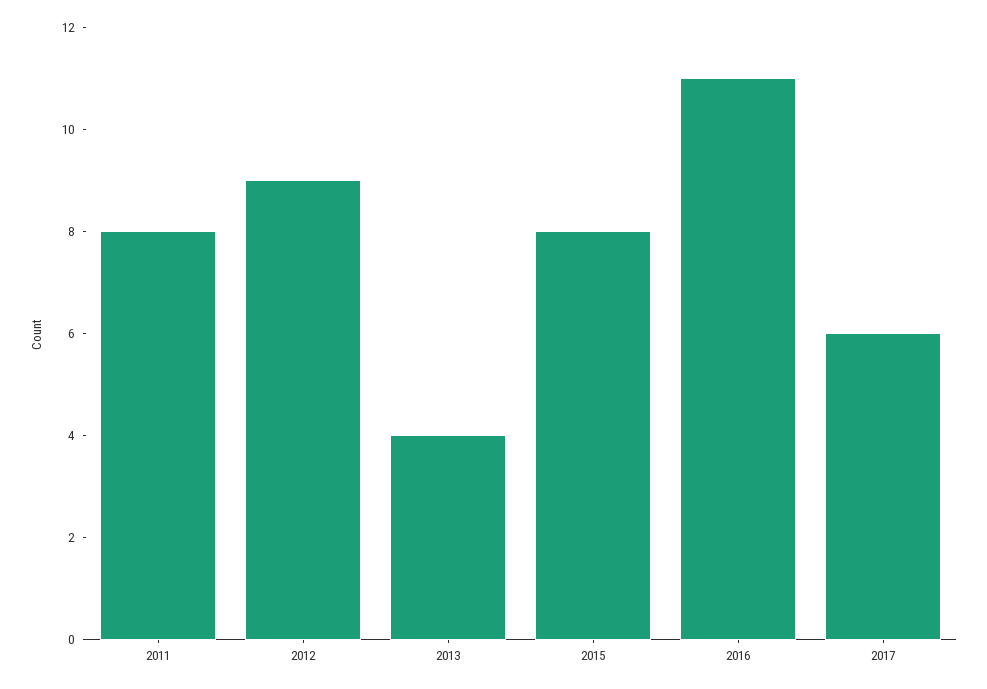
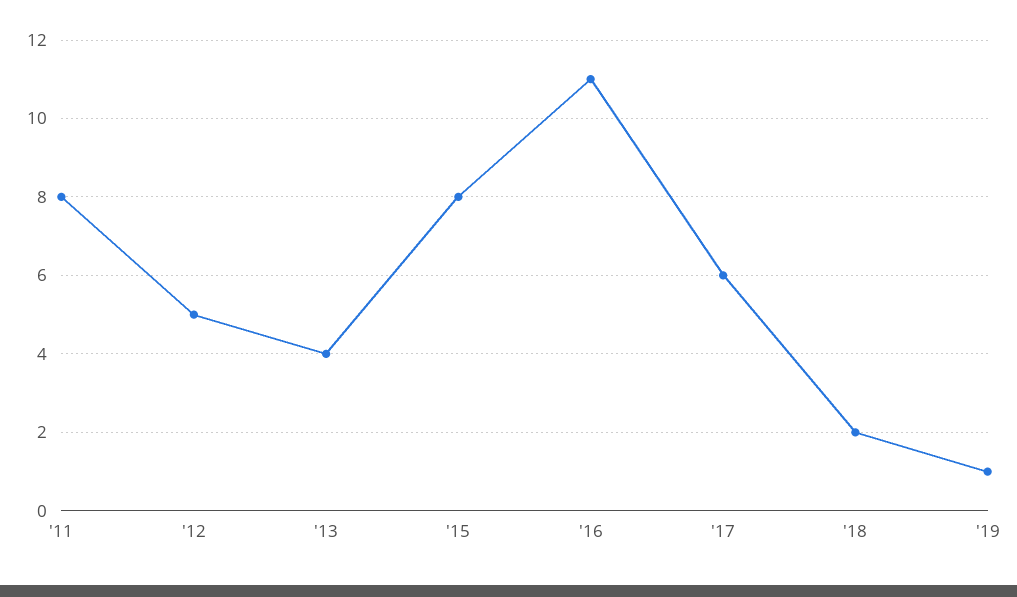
2012: 9 -> 5
'18: none -> 2
'19: none -> 1

